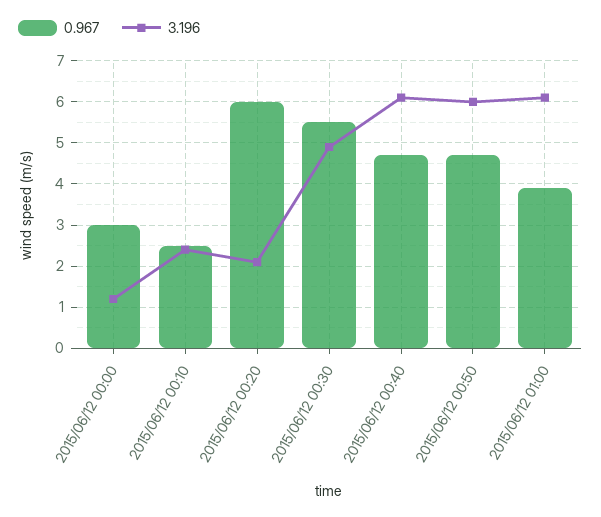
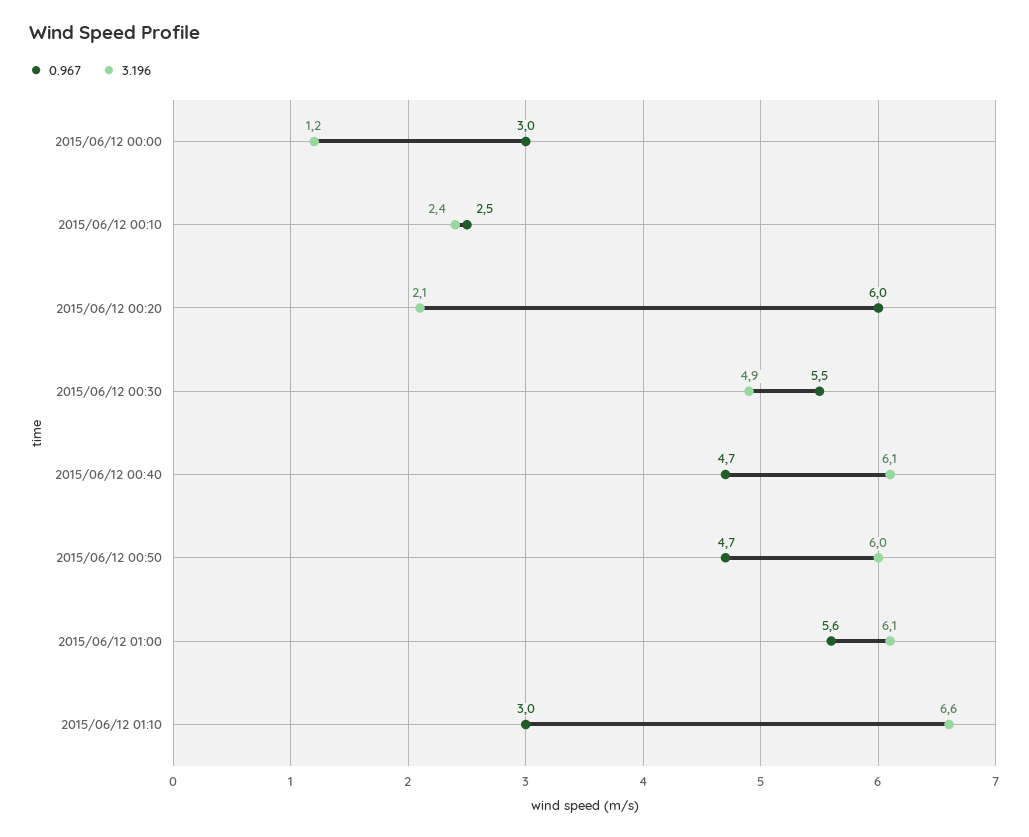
0.967, 2015/06/12 01:00: 4 -> 5.6
0.967, 2015/06/12 01:10: none -> 3
3.196, 2015/06/12 01:10: none -> 6.6

